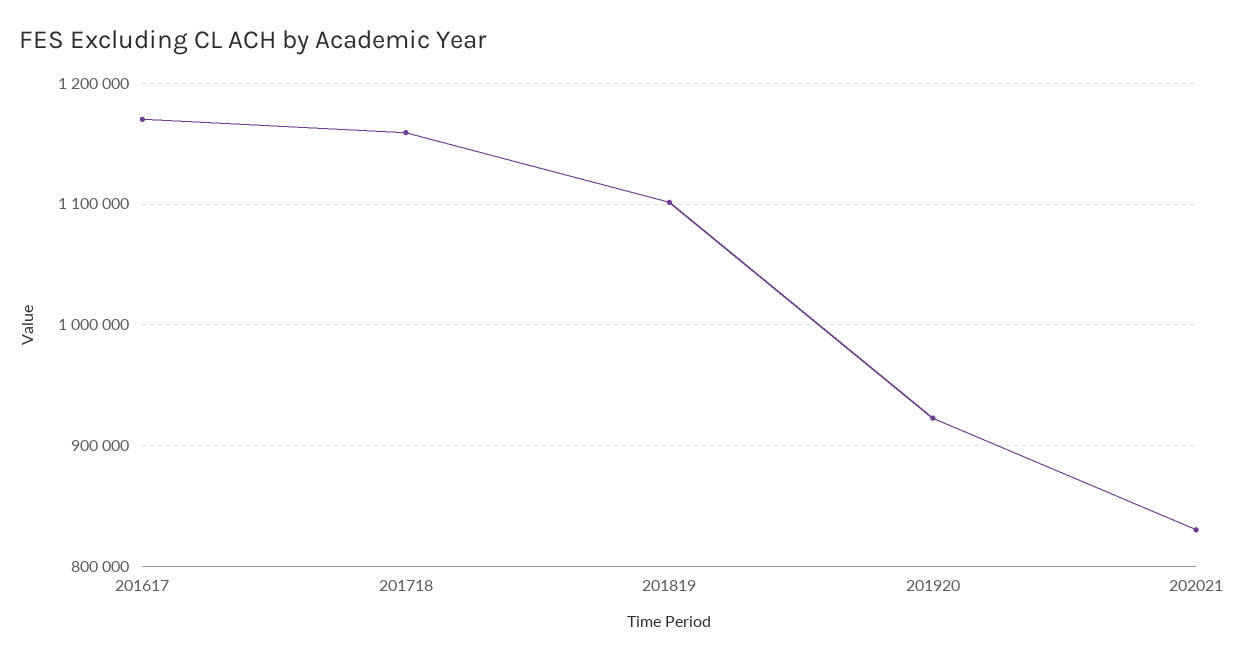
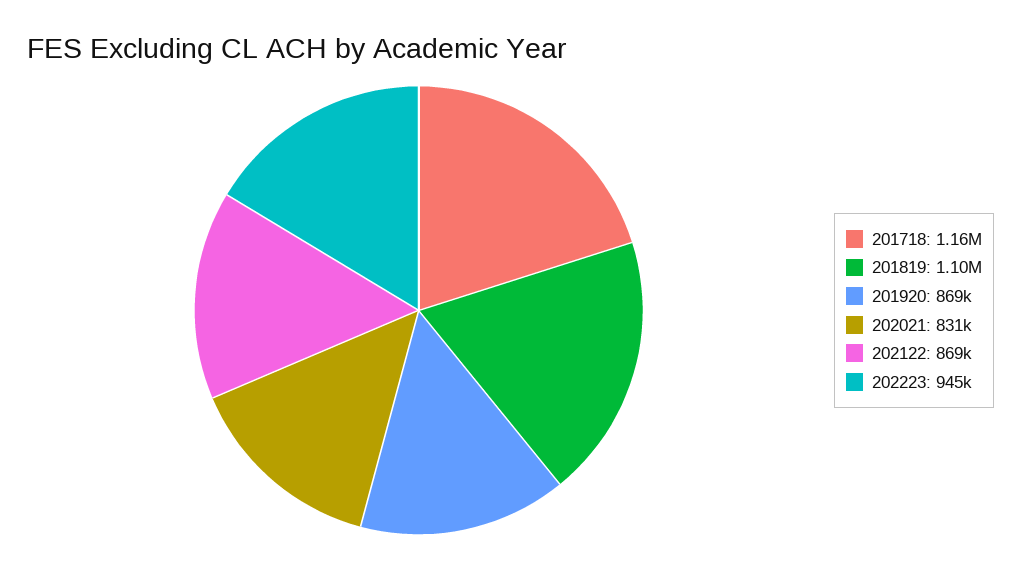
201617: 1170000 -> none
201920: 920000 -> 869000
202122: none -> 869000
202223: none -> 945000

